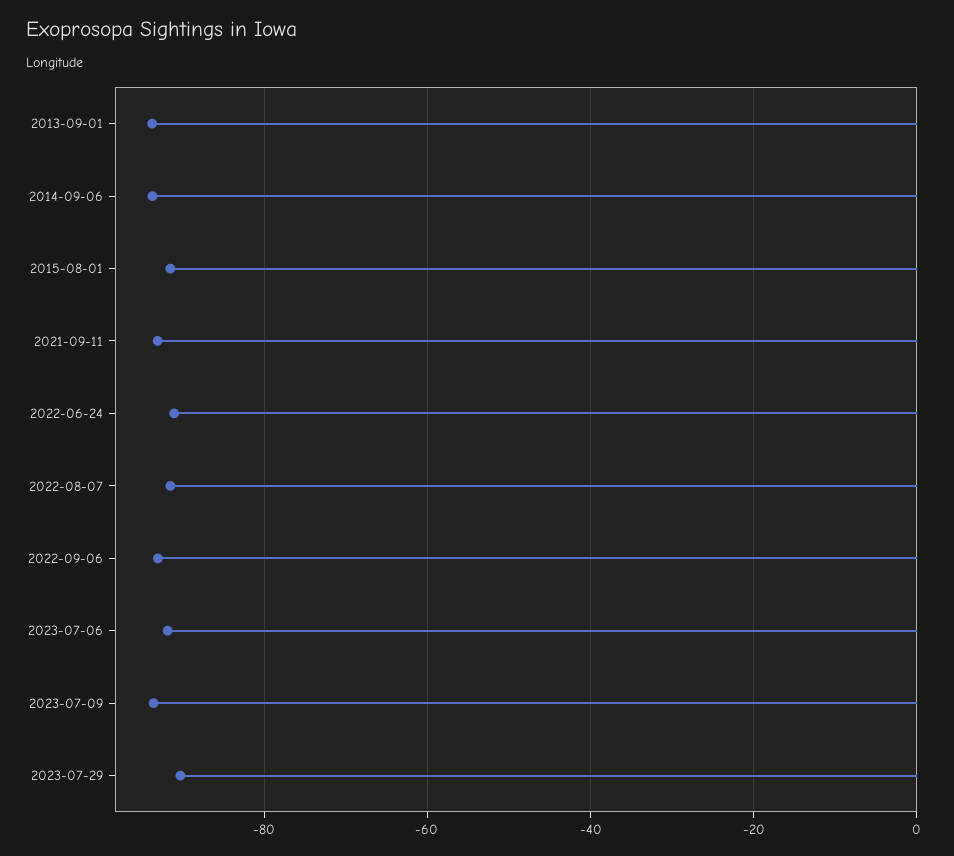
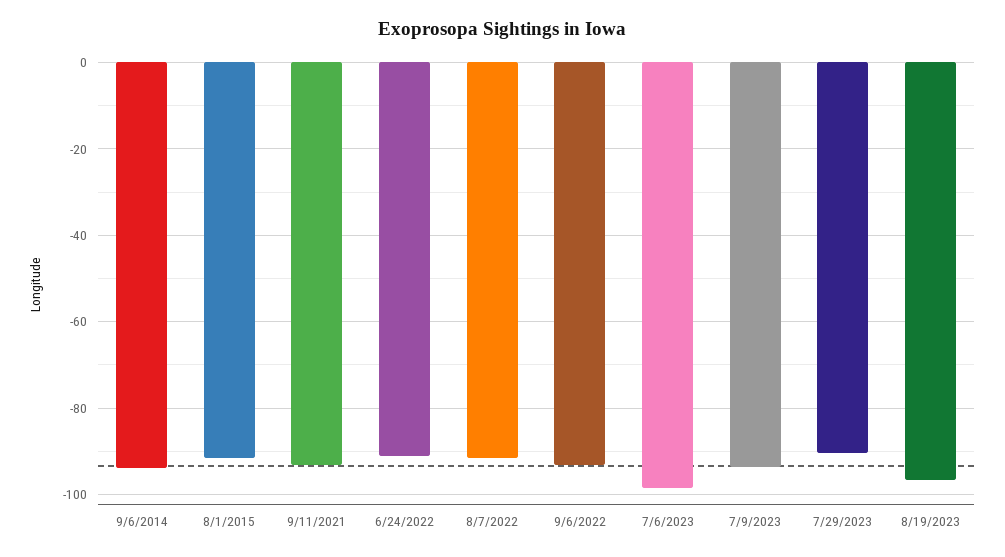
2013-09-01: -94 -> none
2023-07-06: -92 -> -98
8/19/2023: none -> -96

